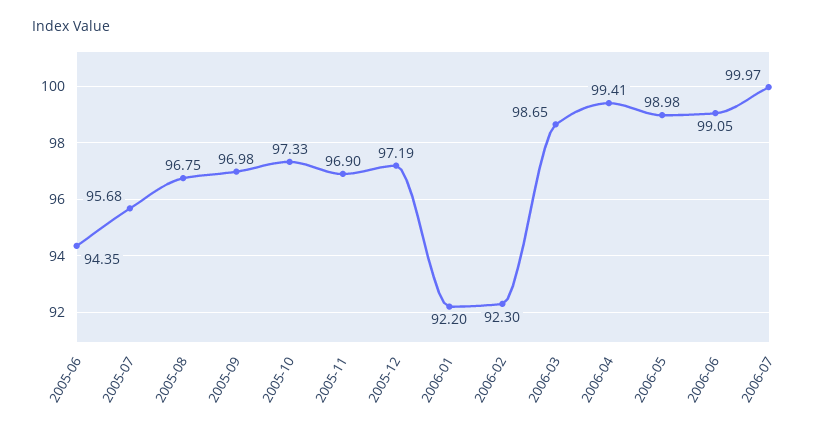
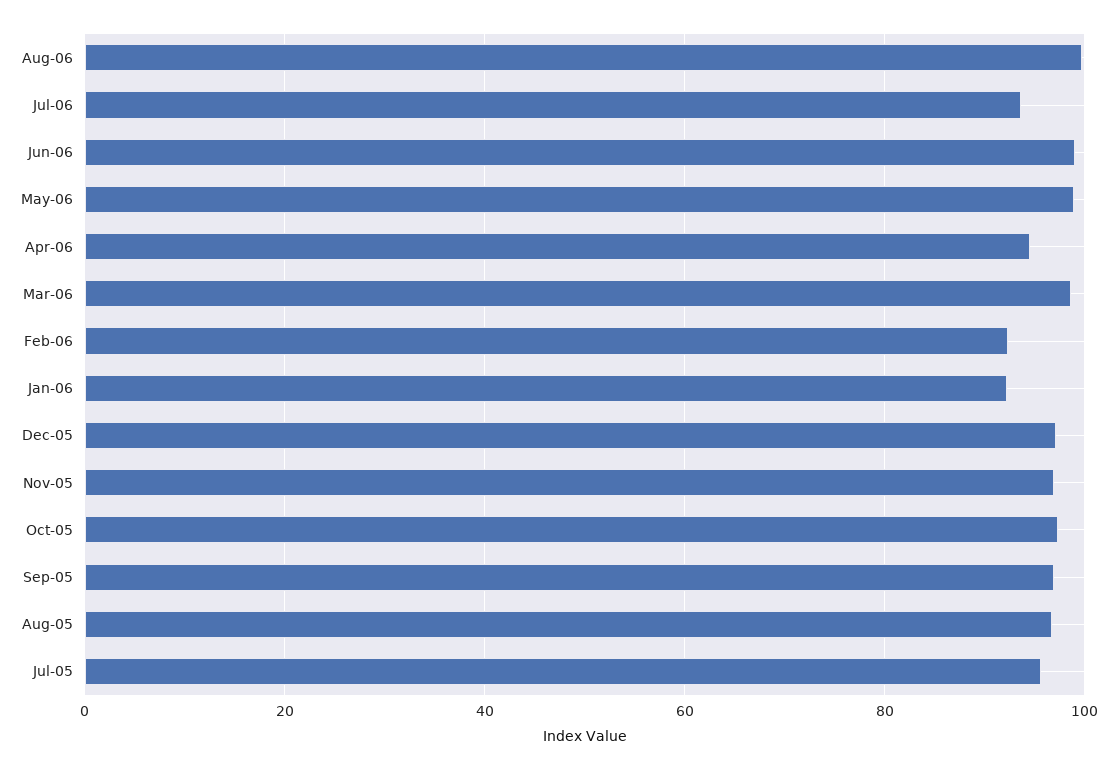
2005-06: 94.35 -> none
2006-04: 99.41 -> 94
2006-07: 99.97 -> 94
Aug-06: none -> 100

